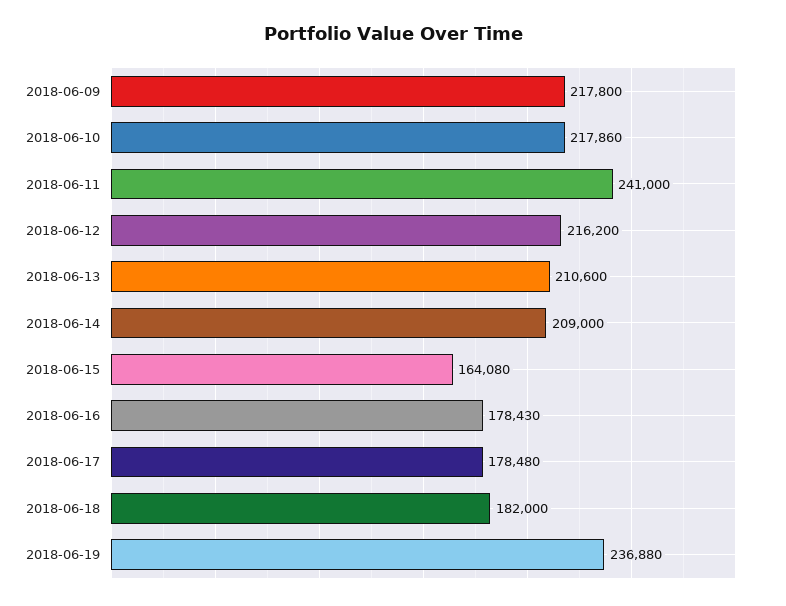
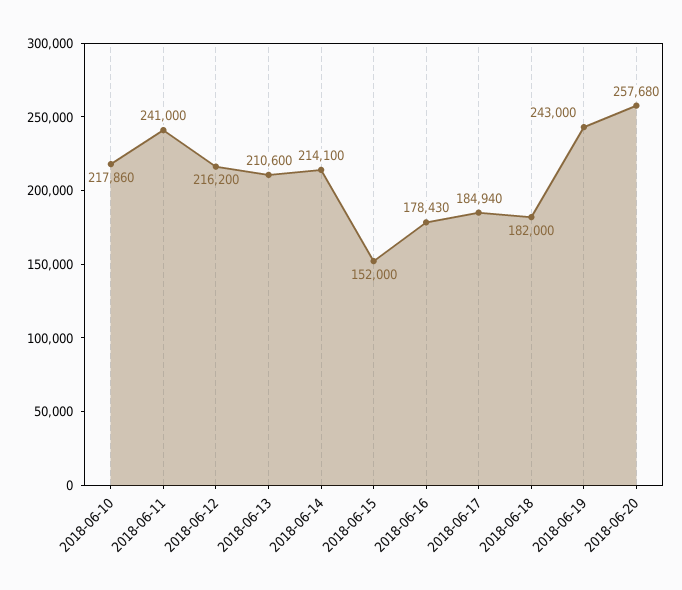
2018-06-09: 217800 -> none
2018-06-14: 209000 -> 214100
2018-06-15: 164080 -> 152000
2018-06-17: 178480 -> 184940
2018-06-19: 236880 -> 243000
2018-06-20: none -> 257680

